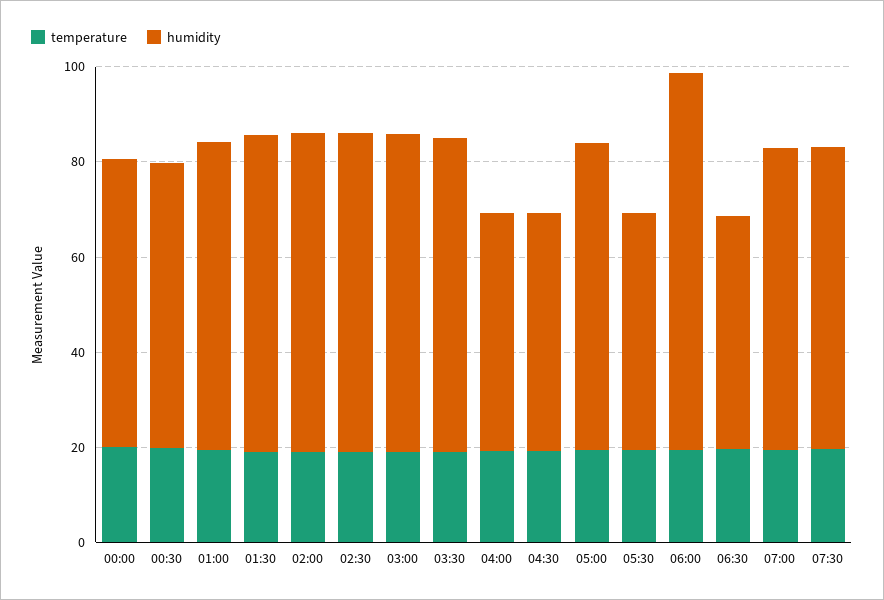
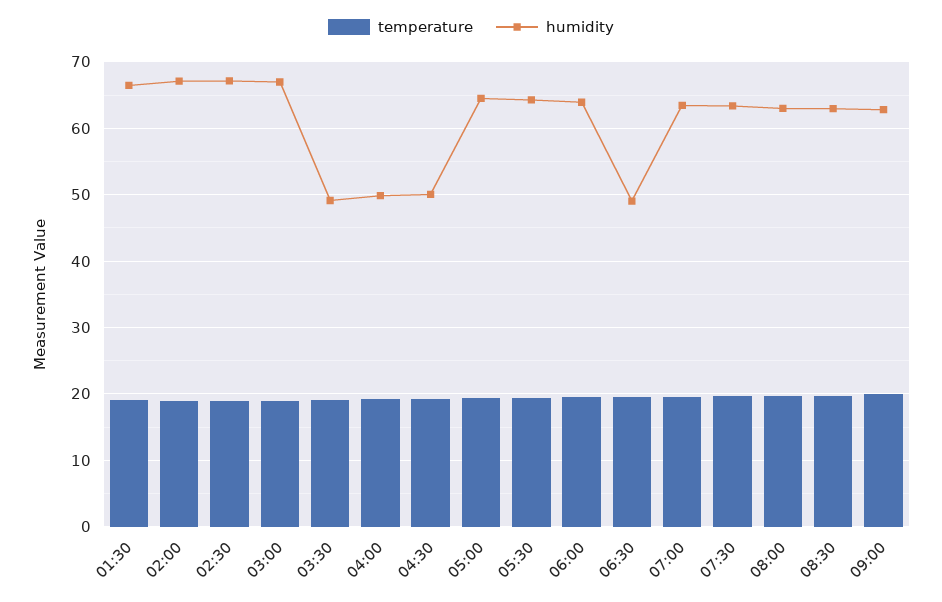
temperature, 00:00: 20 -> none
humidity, 00:00: 60 -> none
temperature, 00:30: 20 -> none
humidity, 00:30: 60 -> none
temperature, 01:00: 20 -> none
humidity, 01:00: 65 -> none
humidity, 03:30: 65 -> 49
humidity, 05:30: 50 -> 64
humidity, 06:00: 80 -> 64
temperature, 08:00: none -> 20
humidity, 08:00: none -> 63
temperature, 08:30: none -> 20
humidity, 08:30: none -> 63
temperature, 09:00: none -> 20
humidity, 09:00: none -> 63

